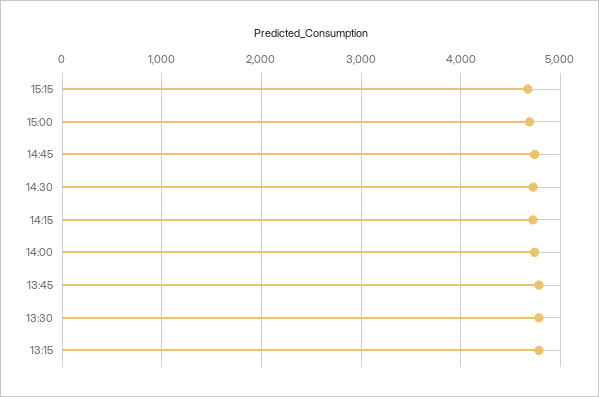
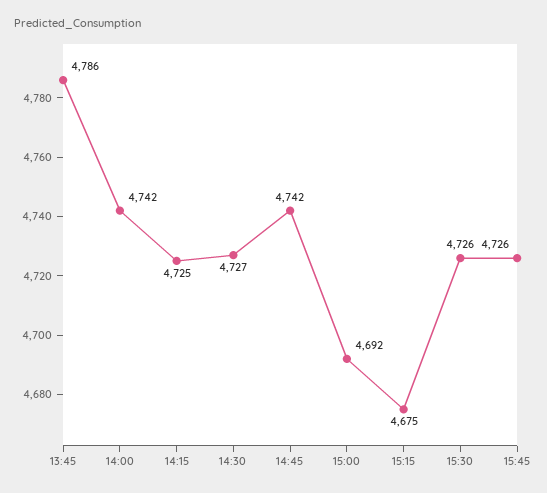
13:30: 4800 -> none
13:15: 4800 -> none
15:30: none -> 4726
15:45: none -> 4726

